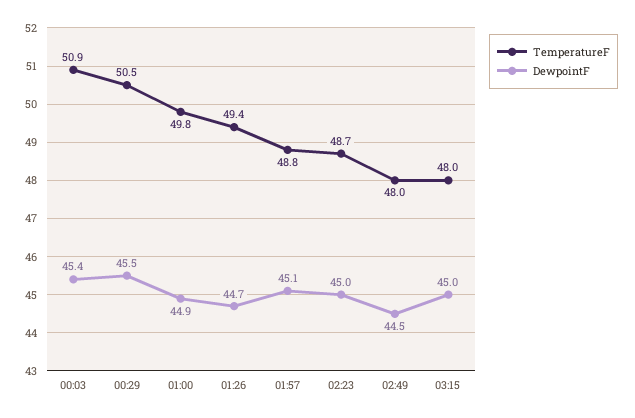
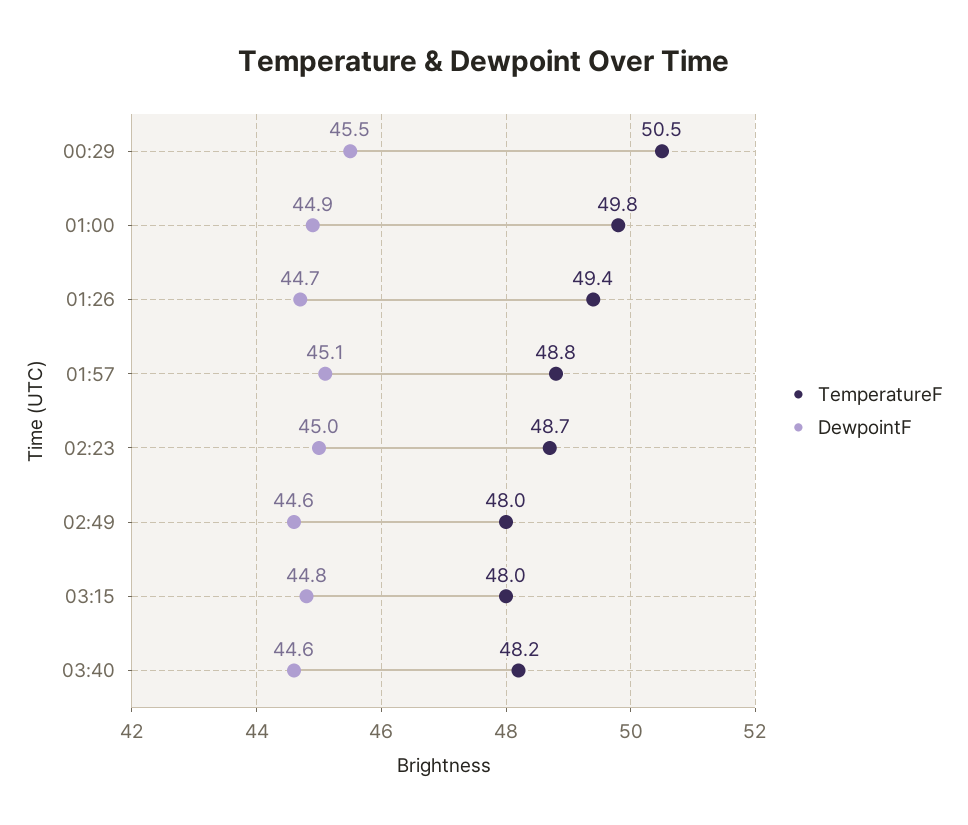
TemperatureF, 00:03: 50.9 -> none
DewpointF, 00:03: 45.4 -> none
DewpointF, 02:49: 44.5 -> 44.6
DewpointF, 03:15: 45 -> 44.8
TemperatureF, 03:40: none -> 48.2
DewpointF, 03:40: none -> 44.6

